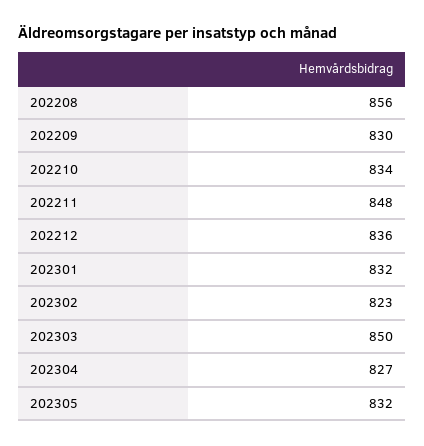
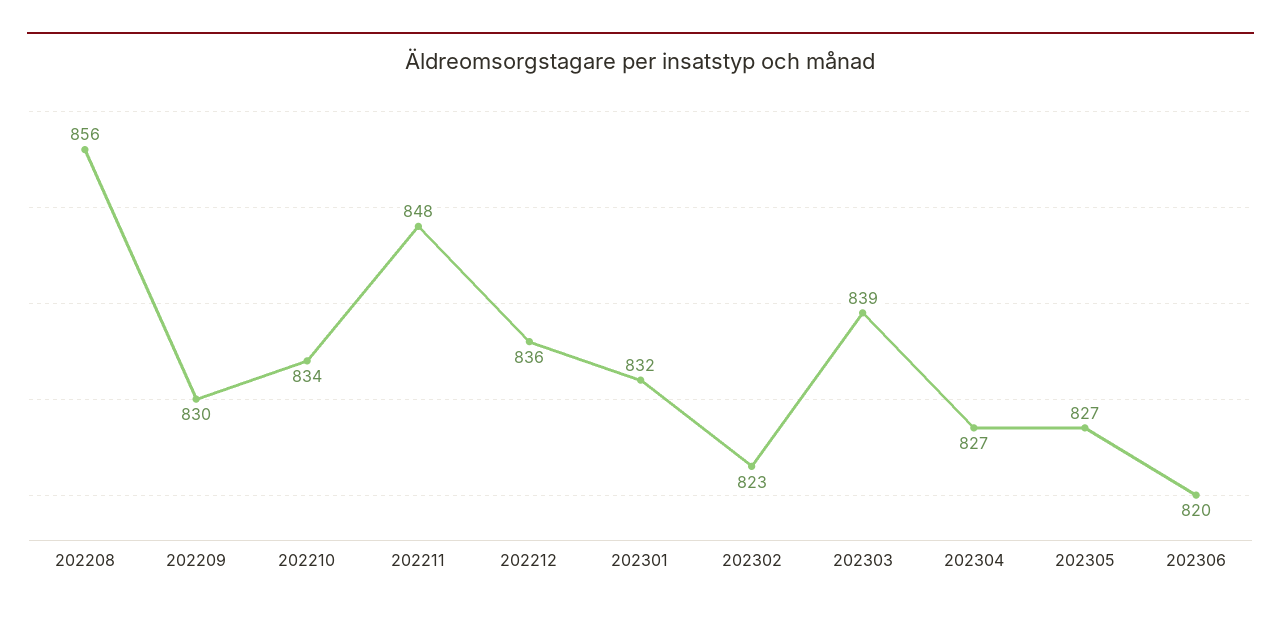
202303: 850 -> 839
202305: 832 -> 827
202306: none -> 820

